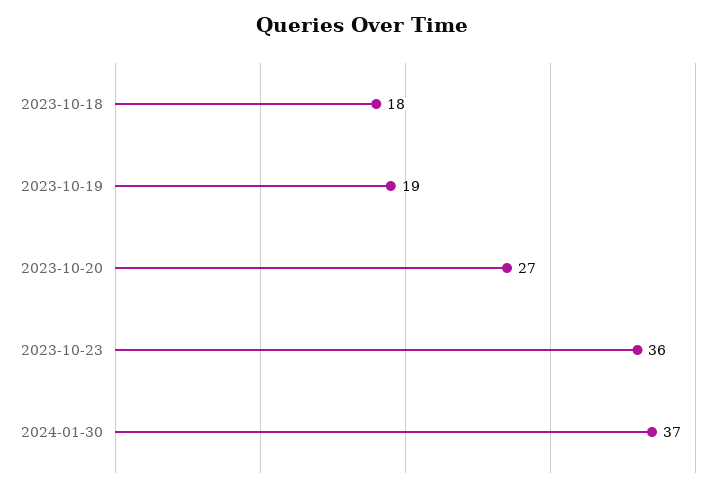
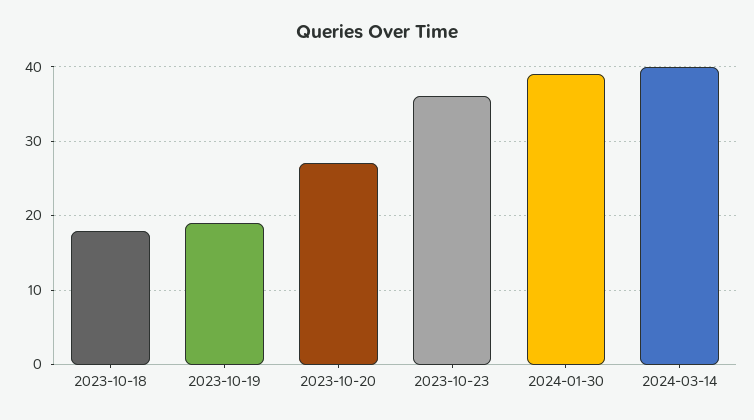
2024-01-30: 37 -> 39
2024-03-14: none -> 40

